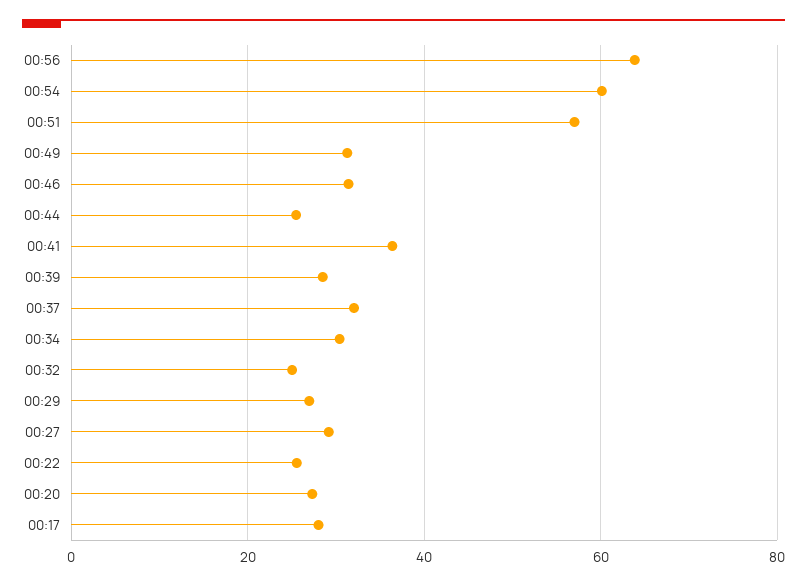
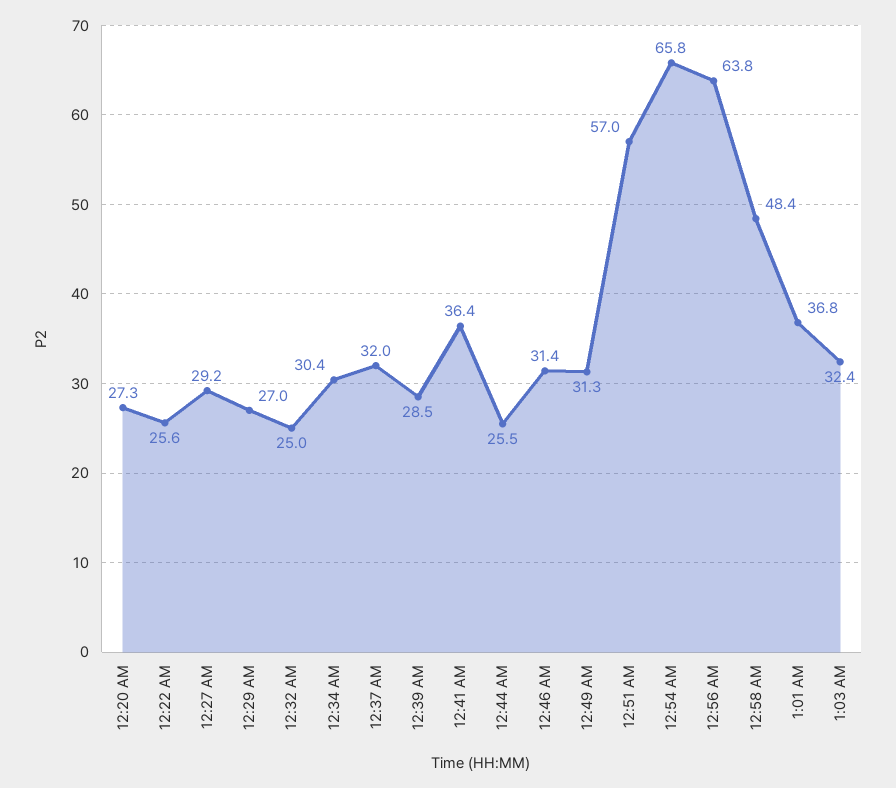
00:54: 60 -> 65.8
00:17: 28 -> none
12:58 AM: none -> 48.4
1:01 AM: none -> 36.8
1:03 AM: none -> 32.4

